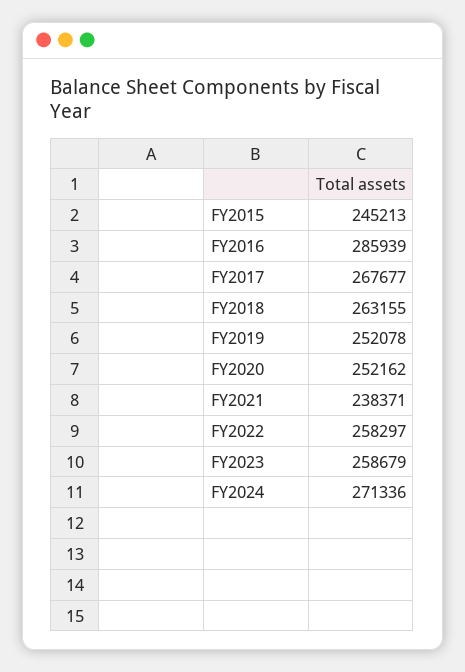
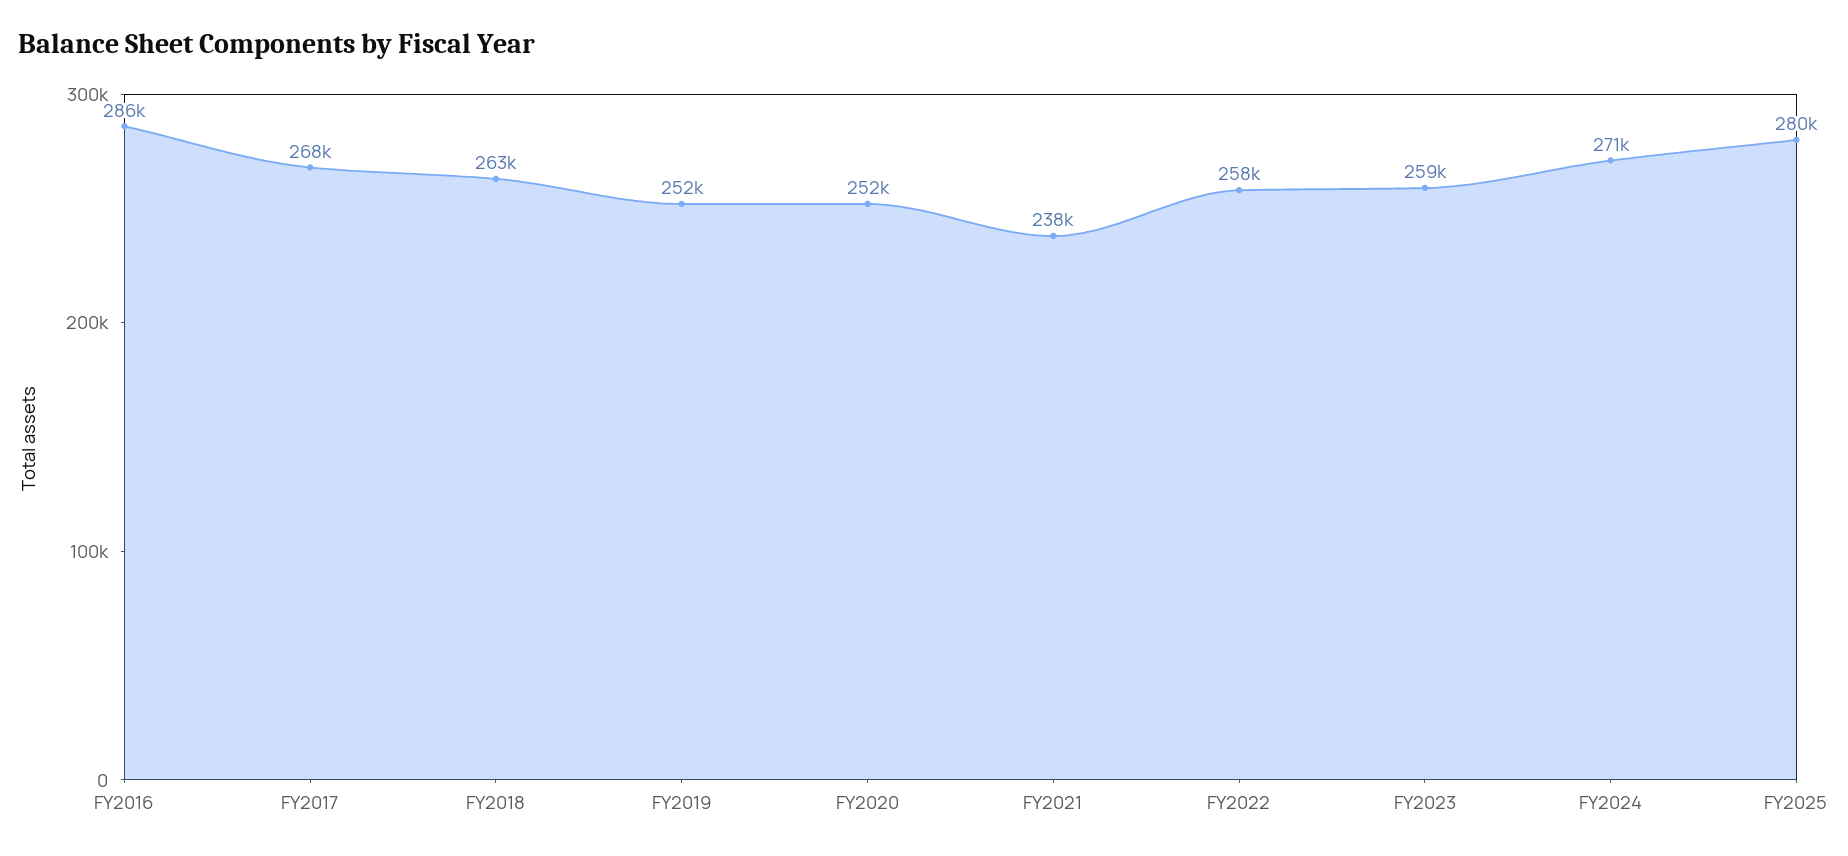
FY2015: 245213 -> none
FY2025: none -> 280000

